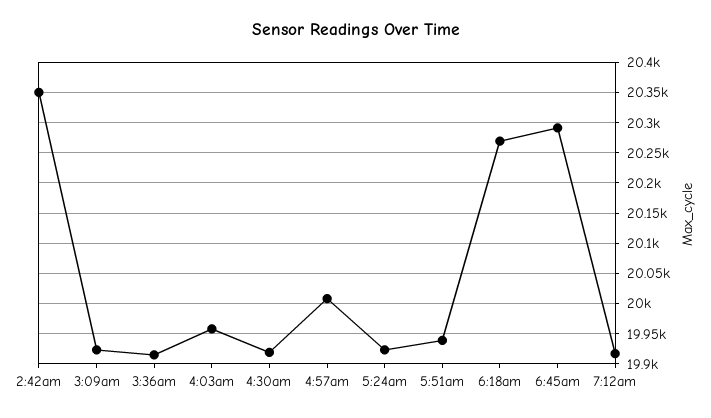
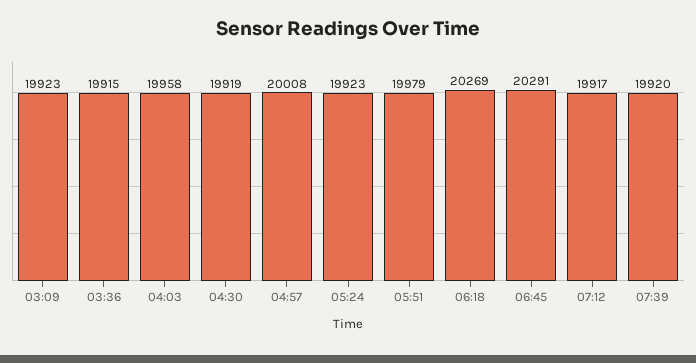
2:42am: 20350 -> none
5:51am: 19940 -> 19979
07:39: none -> 19920

